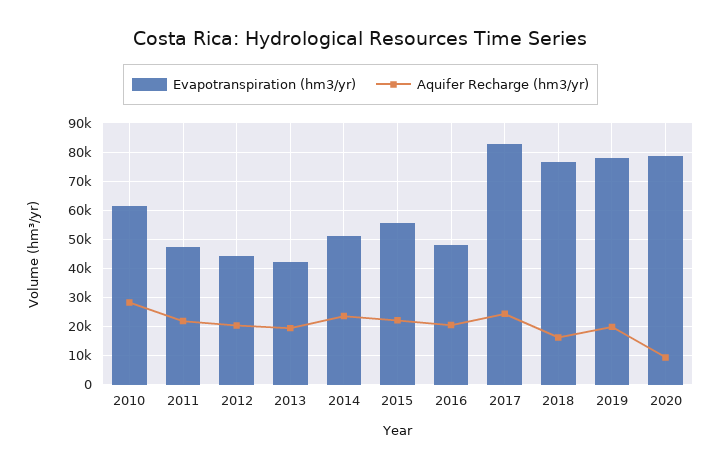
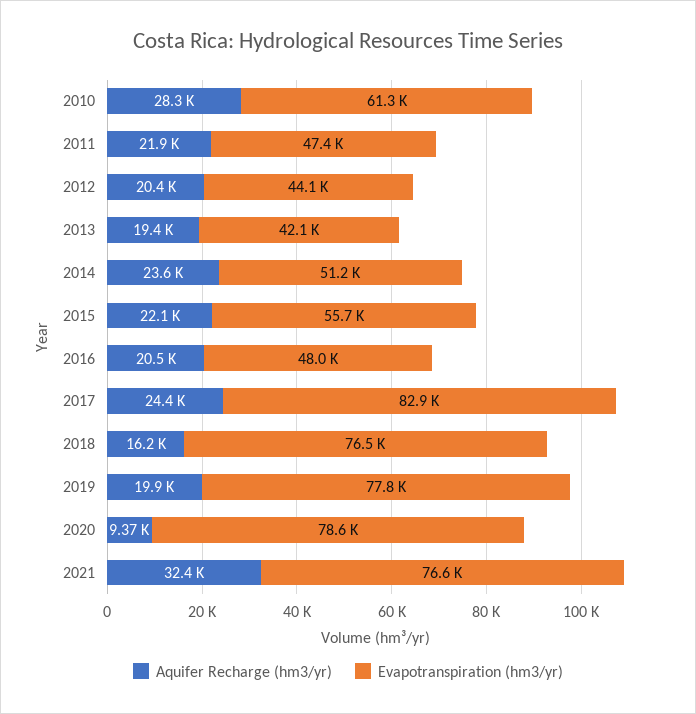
Aquifer Recharge (hm3/yr), 2021: none -> 32400
Evapotranspiration (hm3/yr), 2021: none -> 76600

